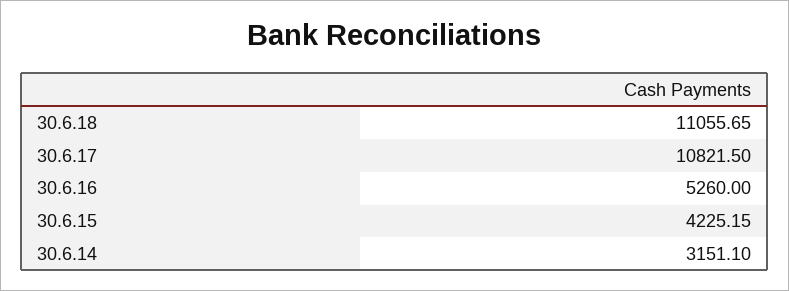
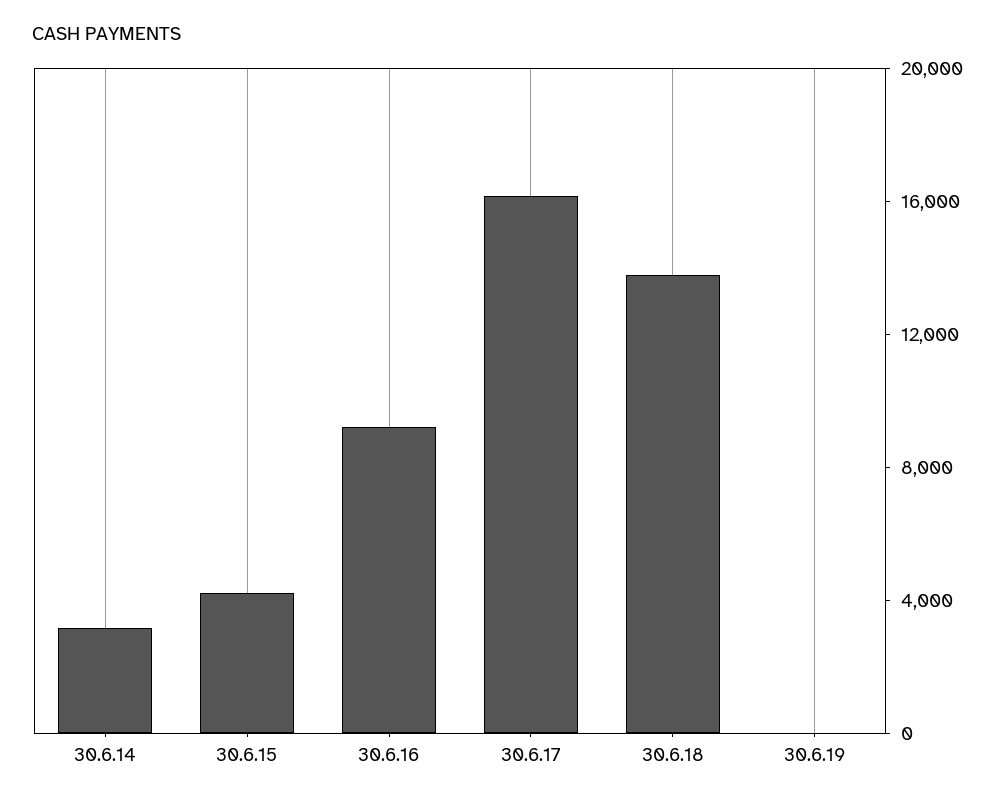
30.6.18: 11055.65 -> 14000
30.6.17: 10821.5 -> 16000
30.6.16: 5260 -> 9000
30.6.19: none -> 0

